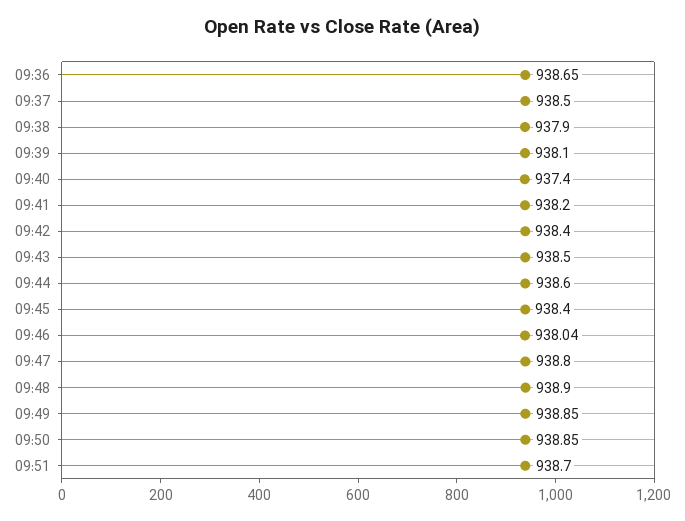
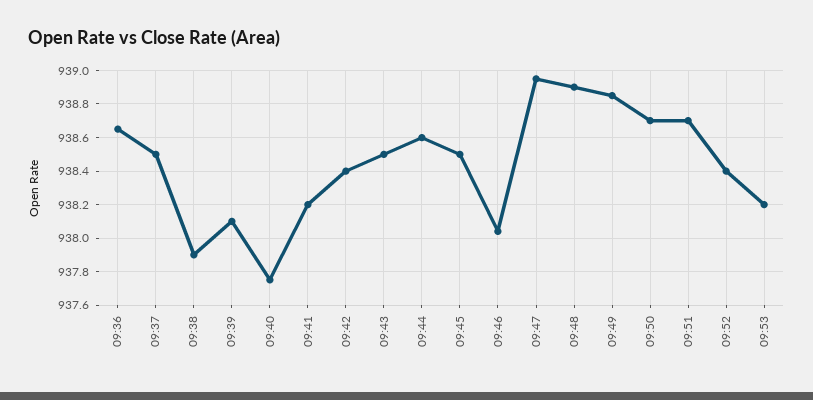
09:40: 937.4 -> 937.75
09:45: 938.4 -> 938.5
09:47: 938.8 -> 938.95
09:50: 938.85 -> 938.7
09:52: none -> 938.4
09:53: none -> 938.2

